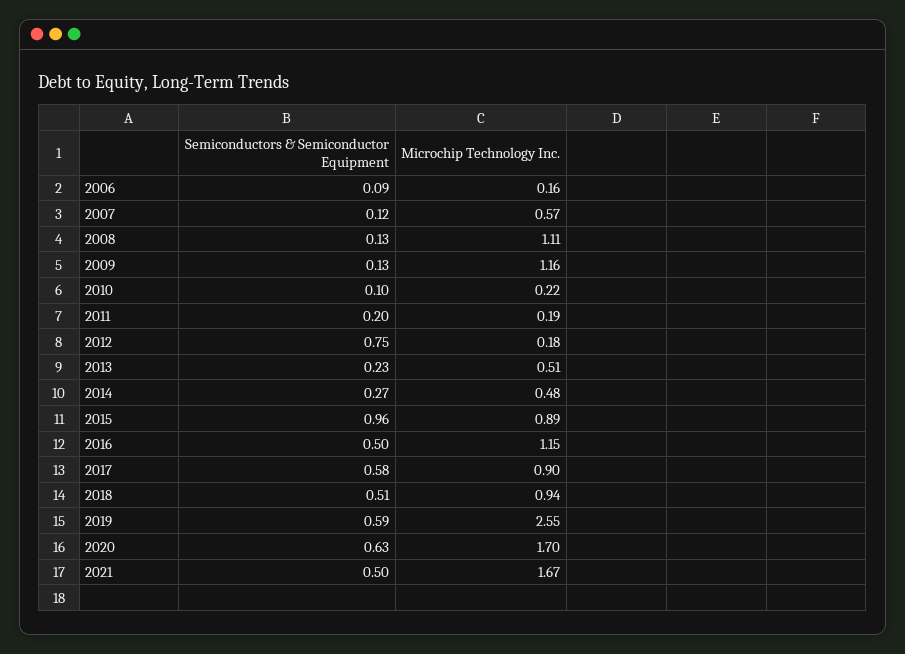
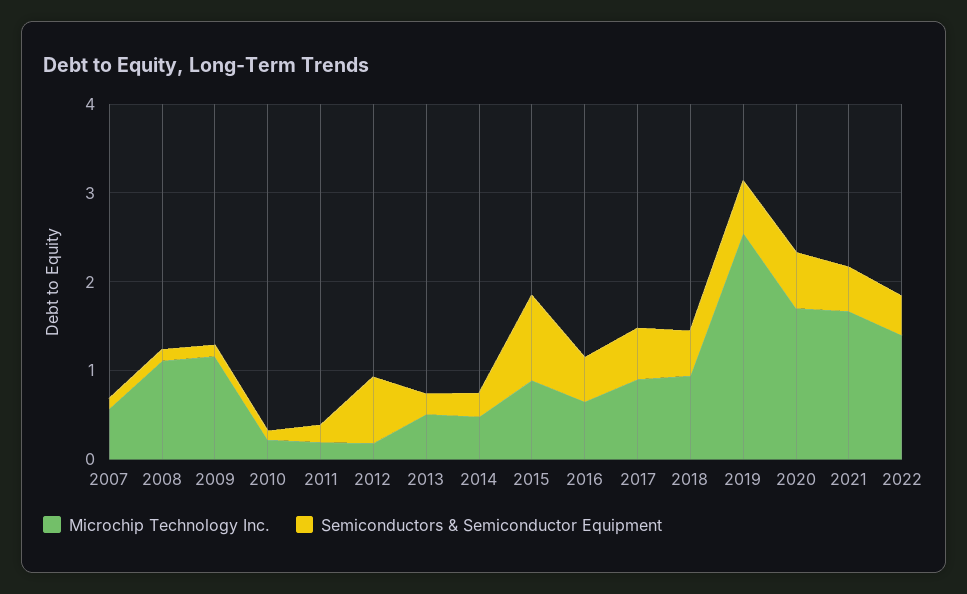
Semiconductors & Semiconductor Equipment, 2006: 0.09 -> none
Microchip Technology Inc., 2006: 0.16 -> none
Microchip Technology Inc., 2016: 1.15 -> 0.6
Microchip Technology Inc., 2022: none -> 1.4
Semiconductors & Semiconductor Equipment, 2022: none -> 0.4

